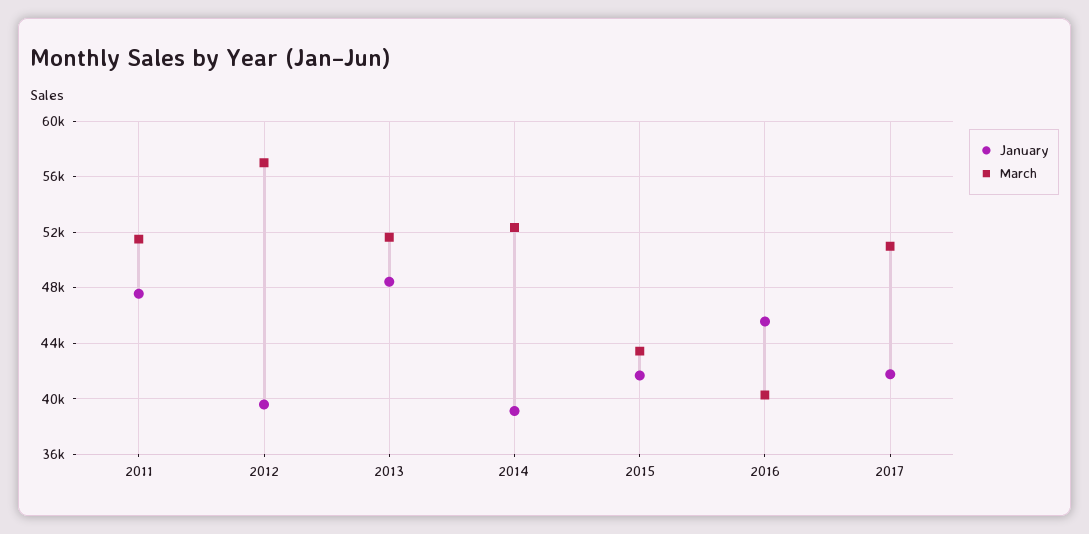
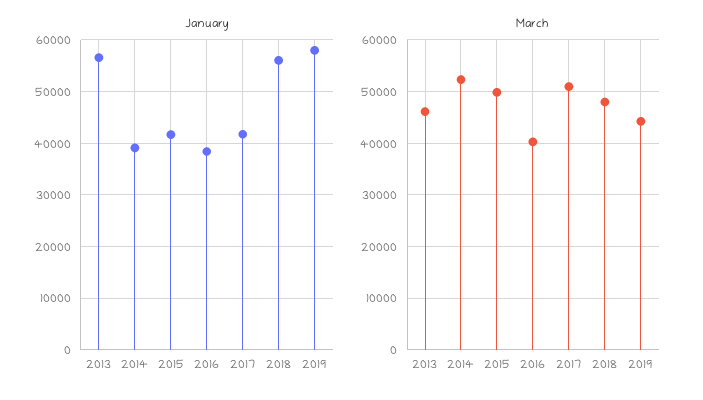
January, 2011: 47500 -> none
March, 2011: 51500 -> none
January, 2012: 39500 -> none
March, 2012: 57000 -> none
January, 2013: 48500 -> 56000
March, 2013: 51500 -> 46000
March, 2015: 43500 -> 50000
January, 2016: 45500 -> 38000
January, 2018: none -> 56000
January, 2019: none -> 58000
March, 2018: none -> 48000
March, 2019: none -> 44000

